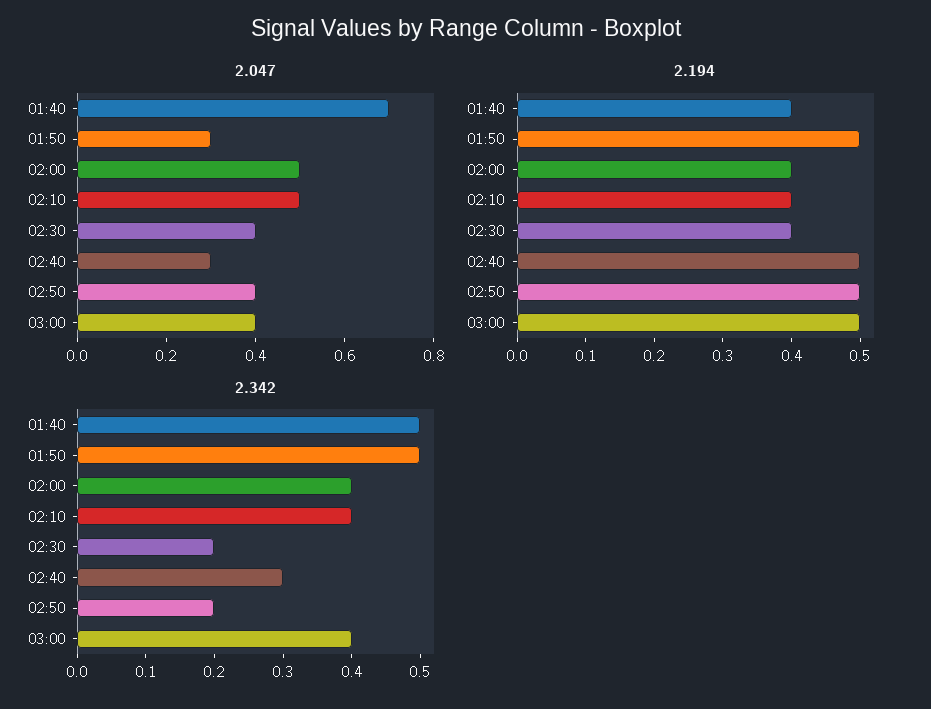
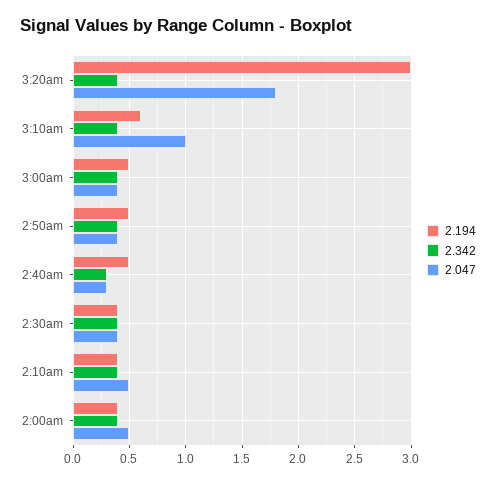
2.047, 01:40: 0.7 -> none
2.047, 01:50: 0.3 -> none
2.194, 01:40: 0.4 -> none
2.194, 01:50: 0.5 -> none
2.342, 01:40: 0.5 -> none
2.342, 01:50: 0.5 -> none
2.342, 02:30: 0.2 -> 0.4
2.342, 02:50: 0.2 -> 0.4
2.194, 3:20am: none -> 3
2.342, 3:20am: none -> 0.4
2.047, 3:20am: none -> 1.8
2.194, 3:10am: none -> 0.6
2.342, 3:10am: none -> 0.4
2.047, 3:10am: none -> 1

